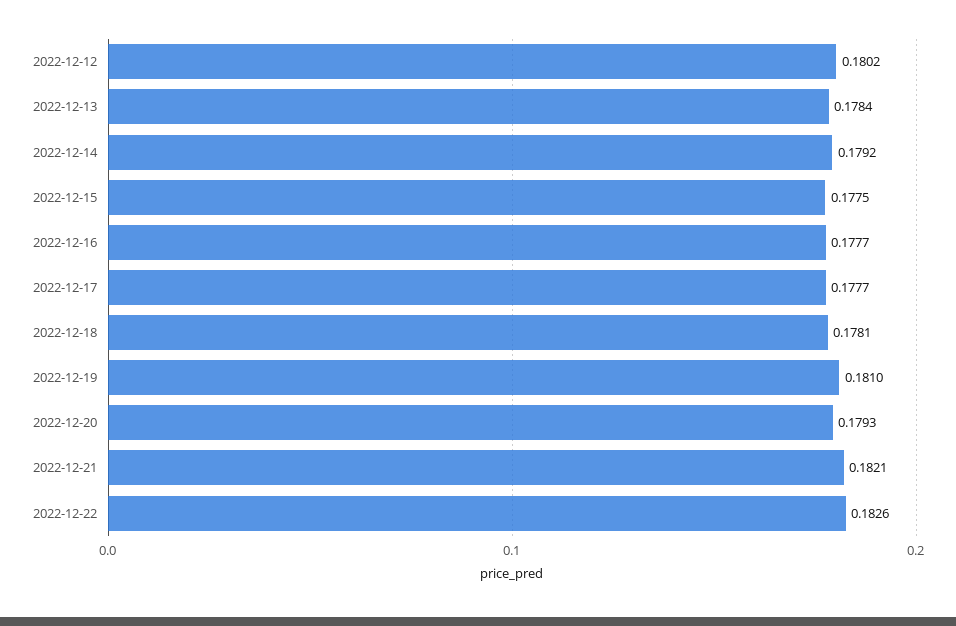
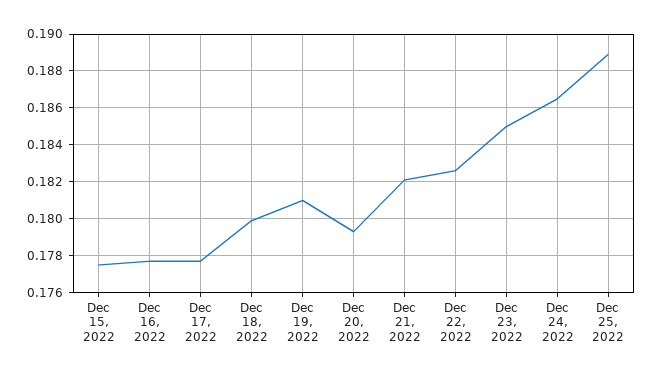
2022-12-12: 0.1802 -> none
2022-12-13: 0.1784 -> none
2022-12-14: 0.1792 -> none
2022-12-18: 0.1781 -> 0.18
Dec 23, 2022: none -> 0.185
Dec 24, 2022: none -> 0.1865
Dec 25, 2022: none -> 0.189

